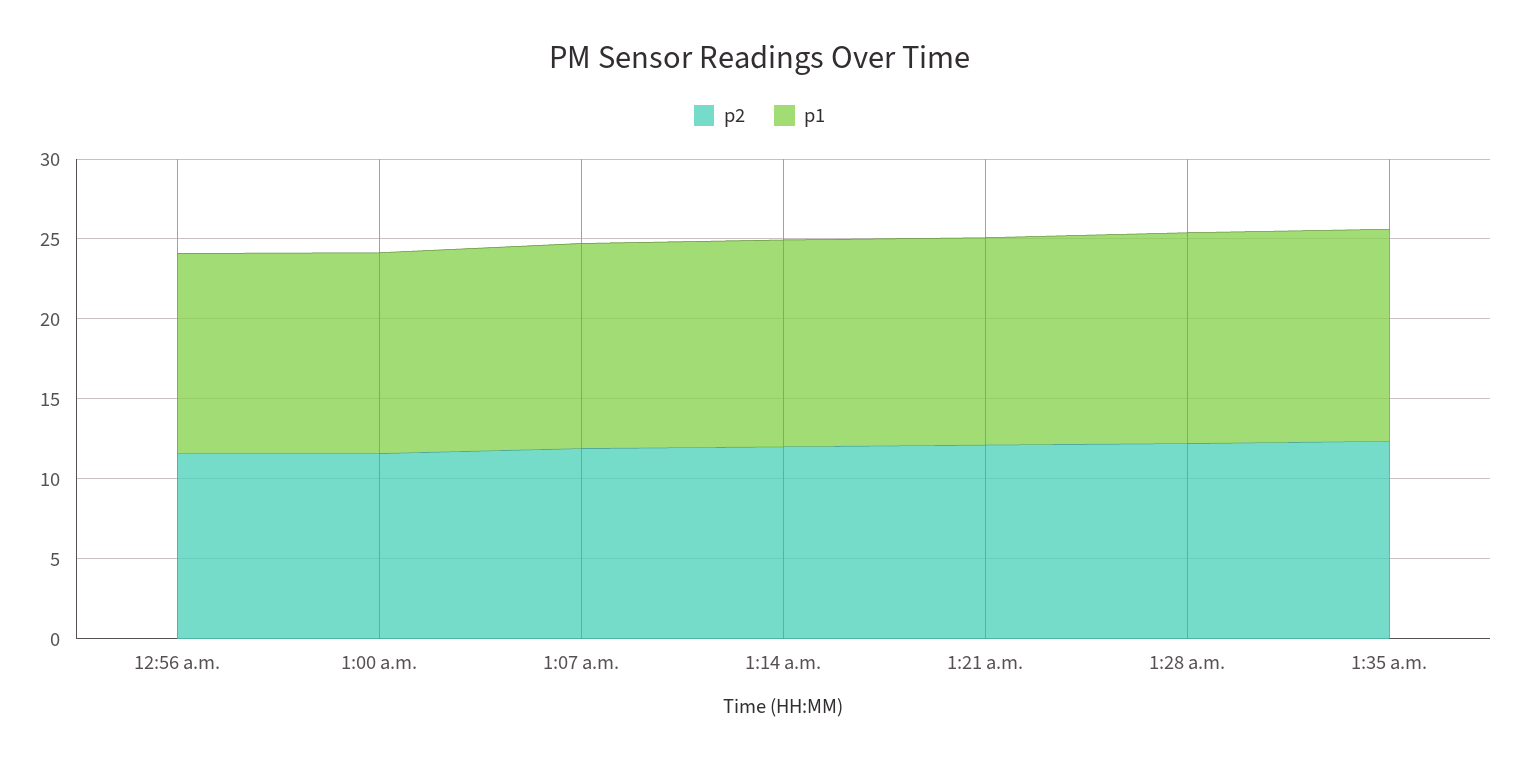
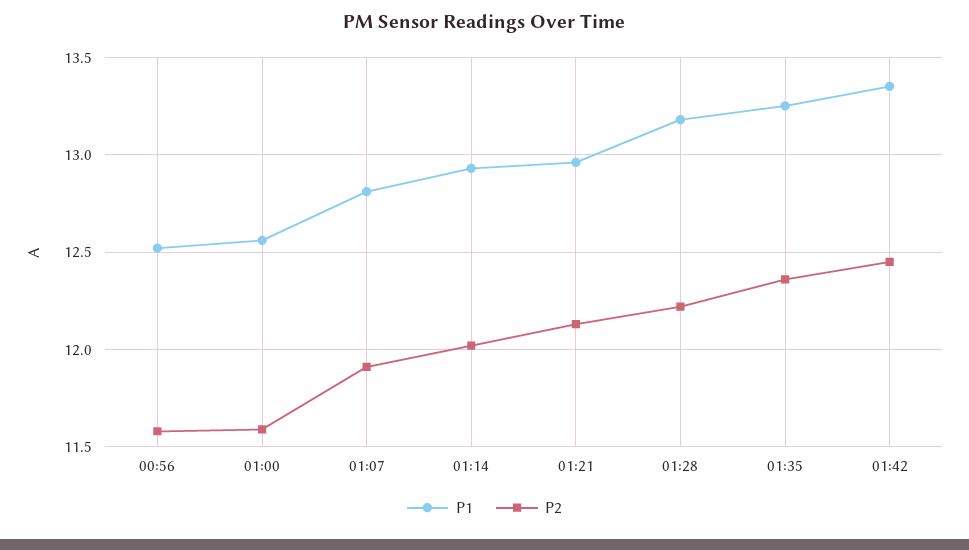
p1, 01:42: none -> 13.35
p2, 01:42: none -> 12.45

